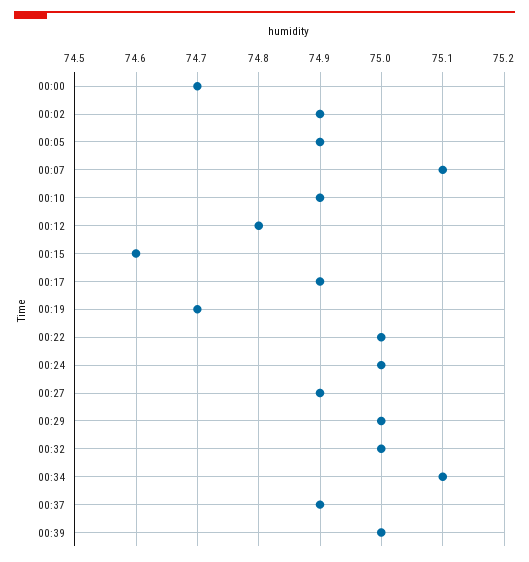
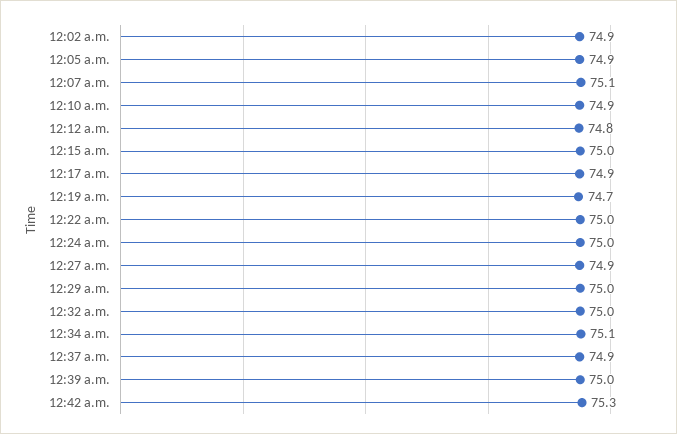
00:00: 74.7 -> none
00:15: 74.6 -> 75
12:42 a.m.: none -> 75.3

